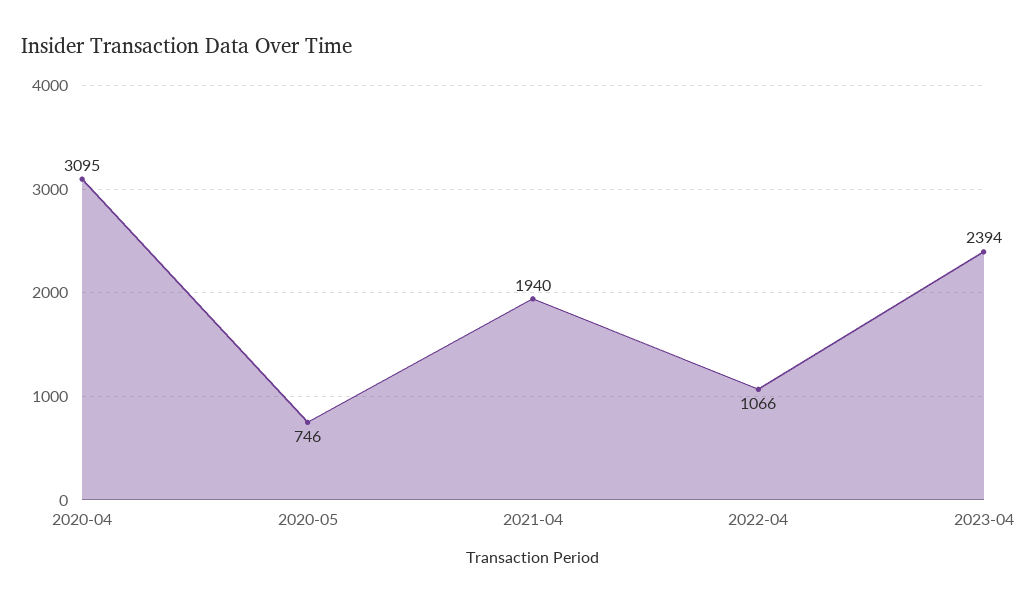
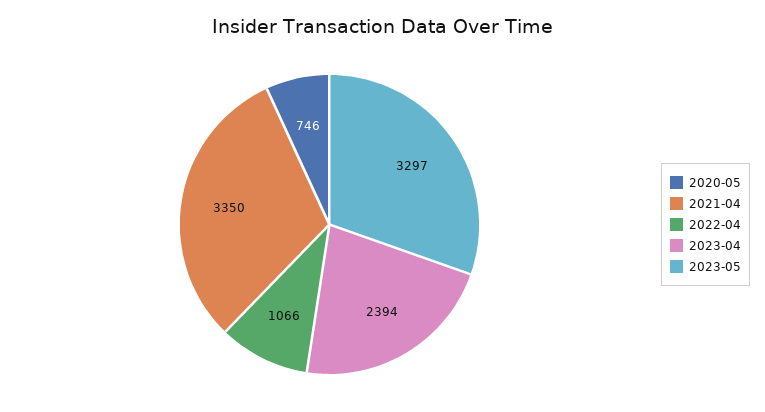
2020-04: 3095 -> none
2021-04: 1940 -> 3350
2023-05: none -> 3297

